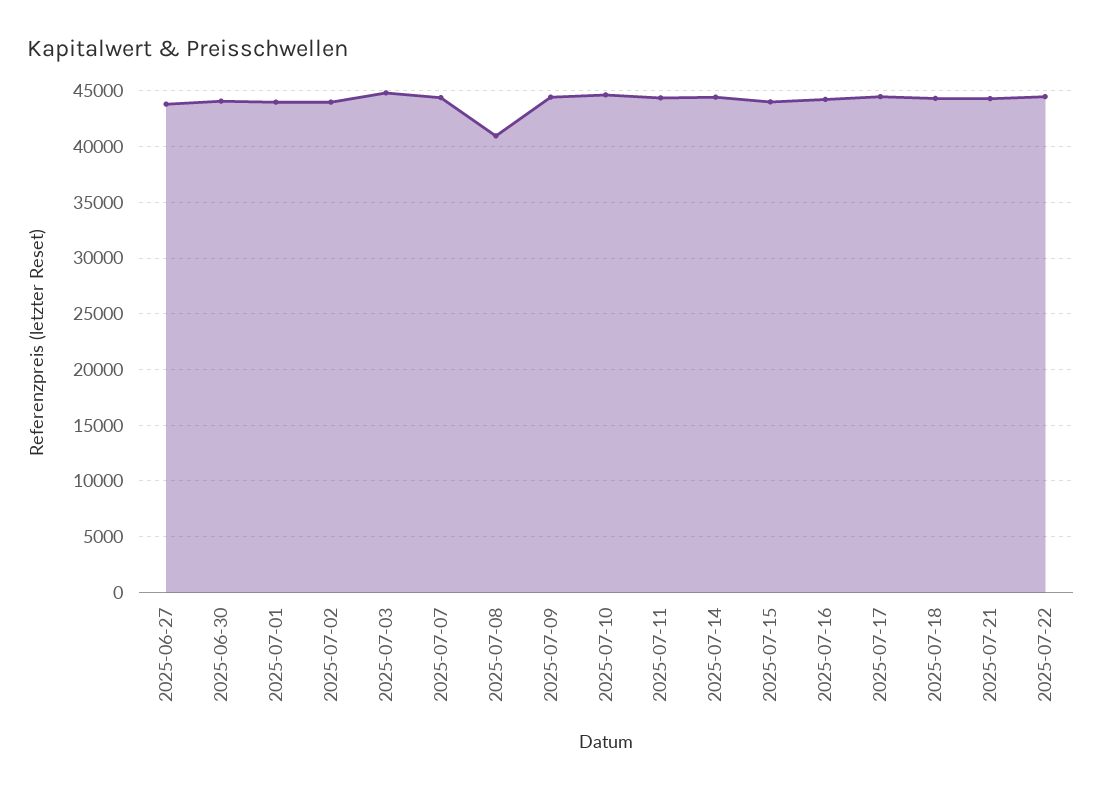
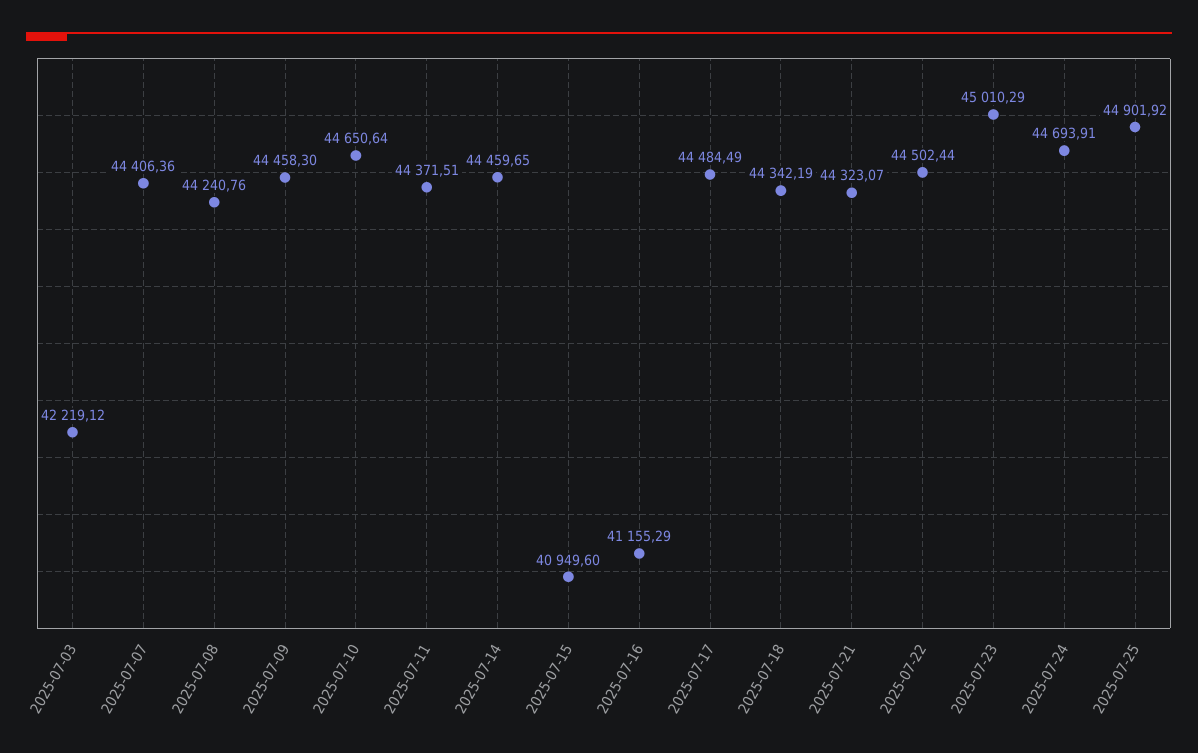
2025-06-27: 44000 -> none
2025-06-30: 44000 -> none
2025-07-01: 44000 -> none
2025-07-02: 44000 -> none
2025-07-03: 45000 -> 42219.12
2025-07-08: 41000 -> 44240.76
2025-07-15: 44000 -> 40949.6
2025-07-16: 44000 -> 41155.29
2025-07-23: none -> 45010.29
2025-07-24: none -> 44693.91
2025-07-25: none -> 44901.92

